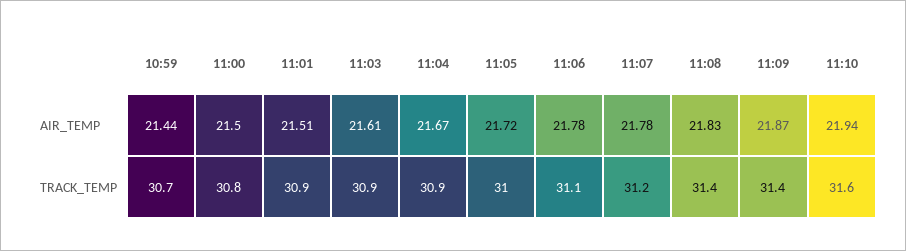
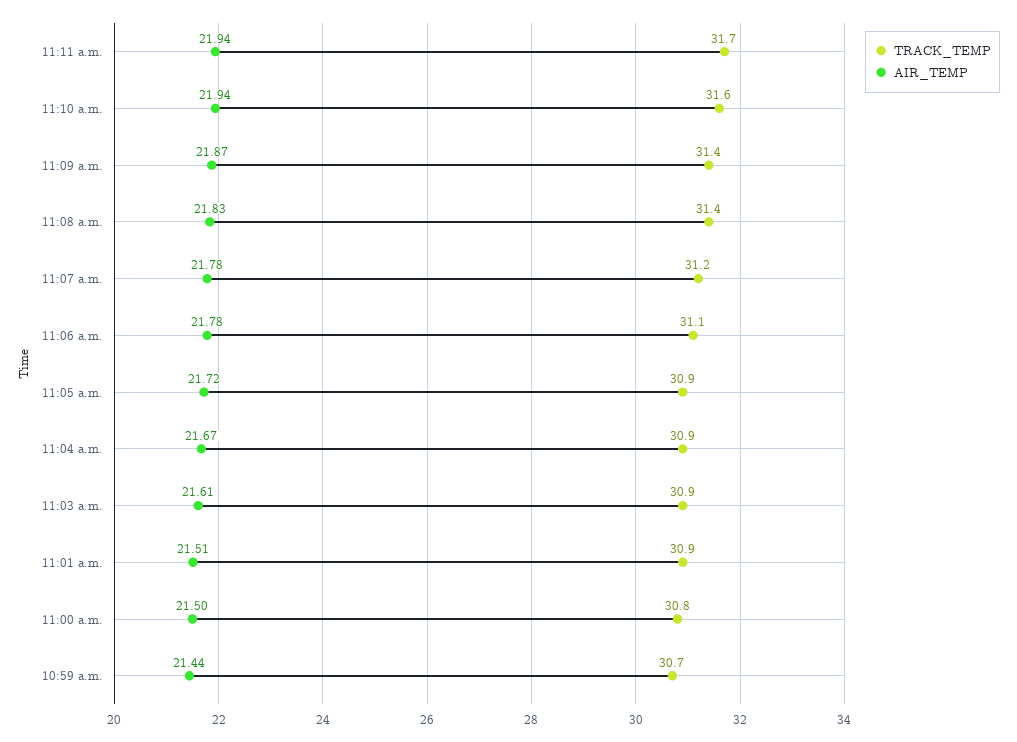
TRACK_TEMP, 11:05: 31 -> 30.9
TRACK_TEMP, 11:11 a.m.: none -> 31.7
AIR_TEMP, 11:11 a.m.: none -> 21.94

